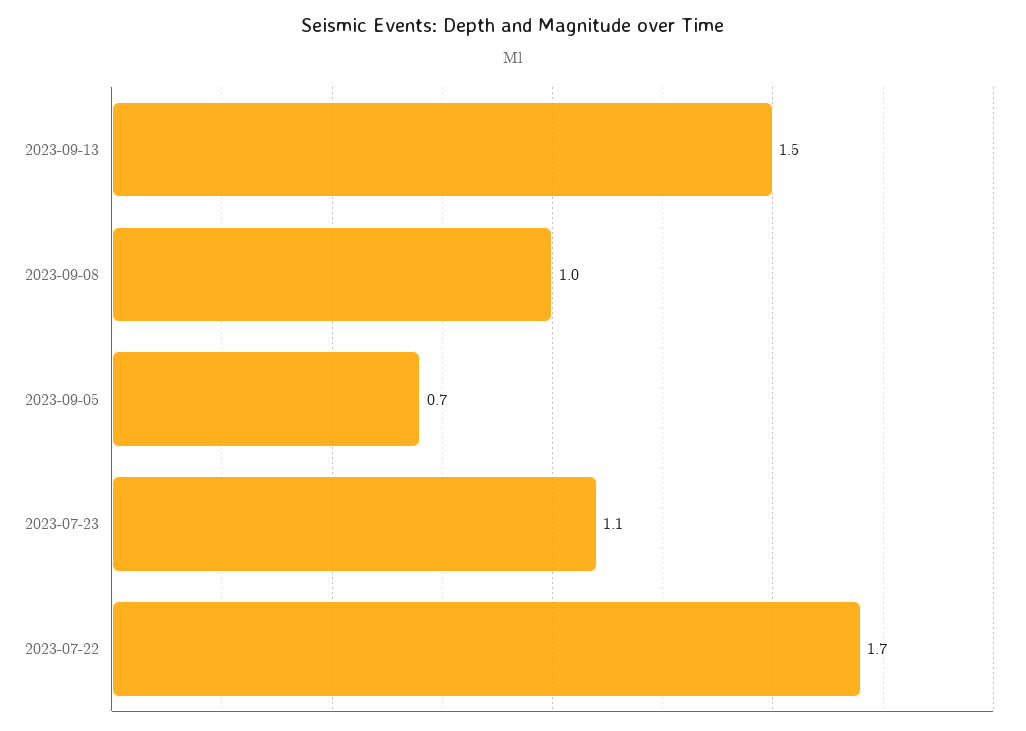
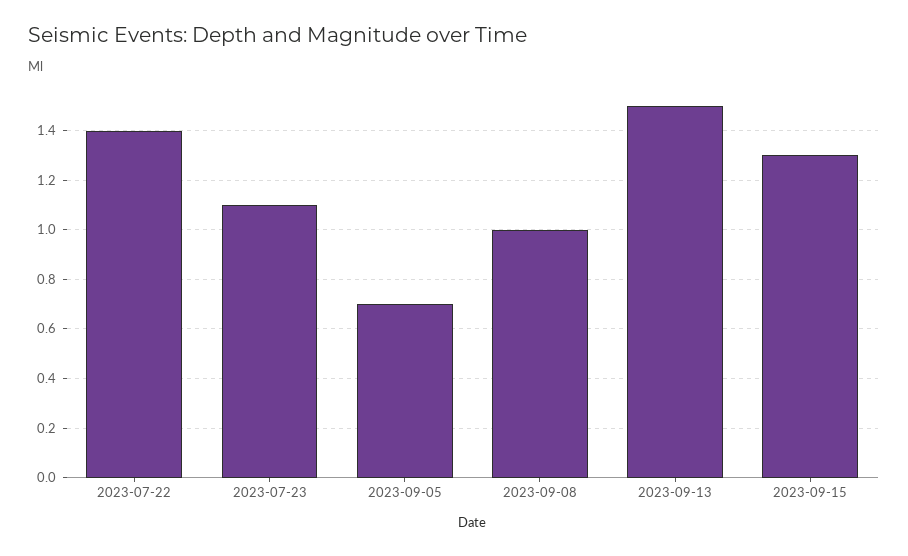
2023-07-22: 1.7 -> 1.4
2023-09-15: none -> 1.3

